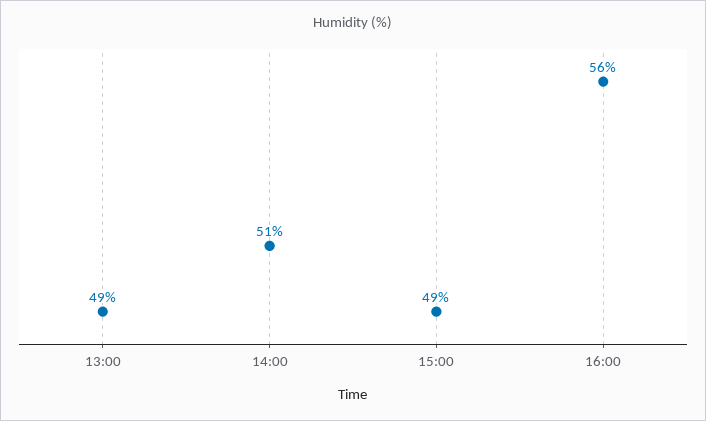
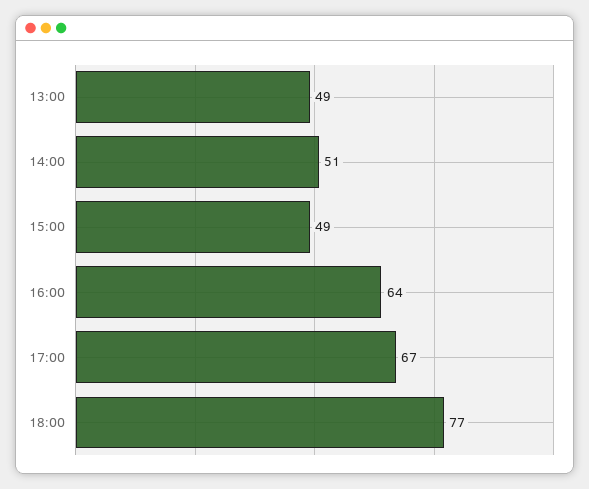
16:00: 56 -> 64
17:00: none -> 67
18:00: none -> 77

